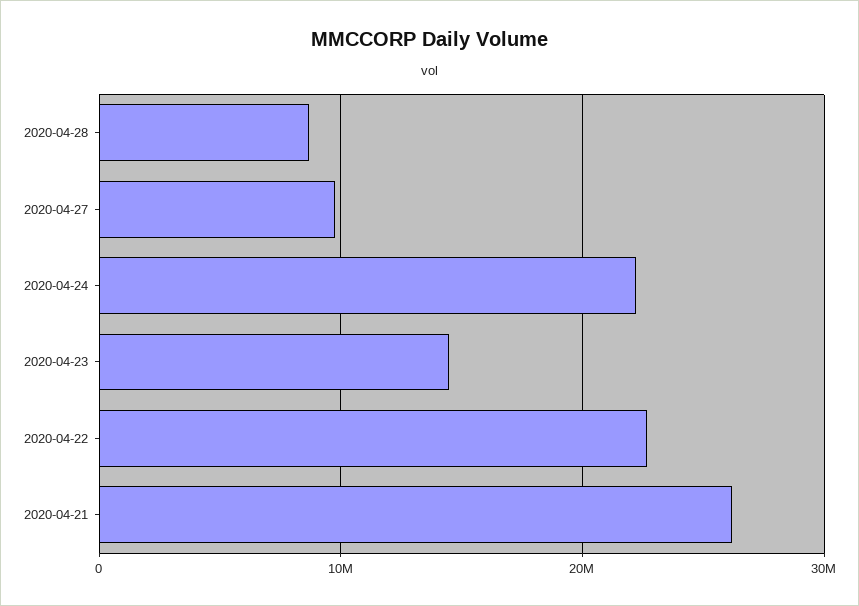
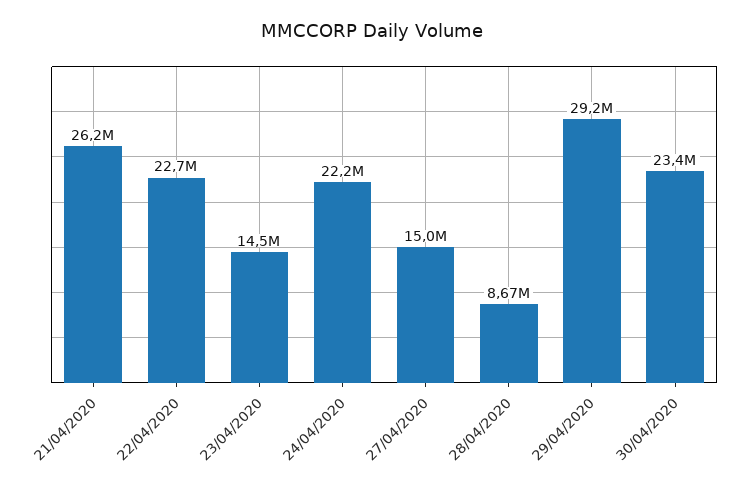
2020-04-27: 10000000 -> 15000000
29/04/2020: none -> 29200000
30/04/2020: none -> 23400000

